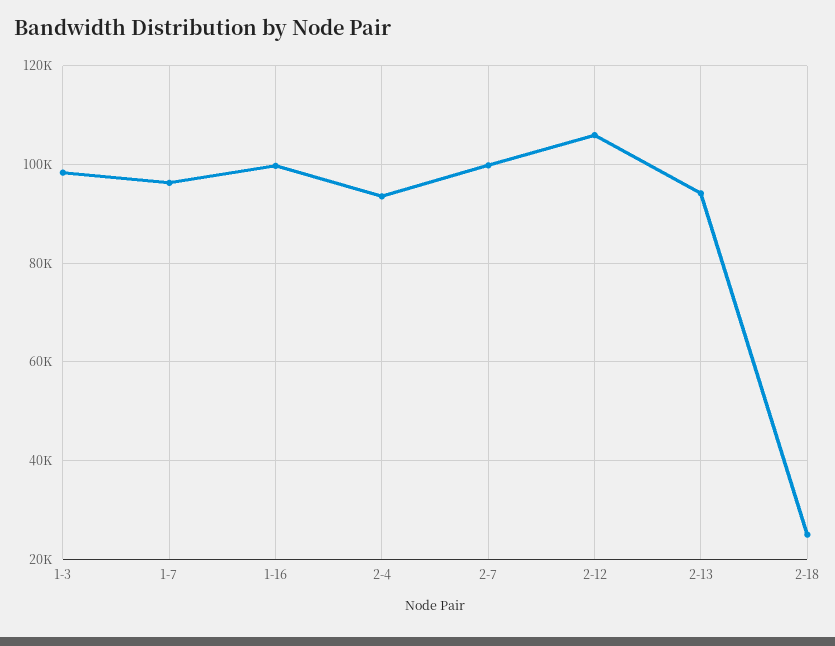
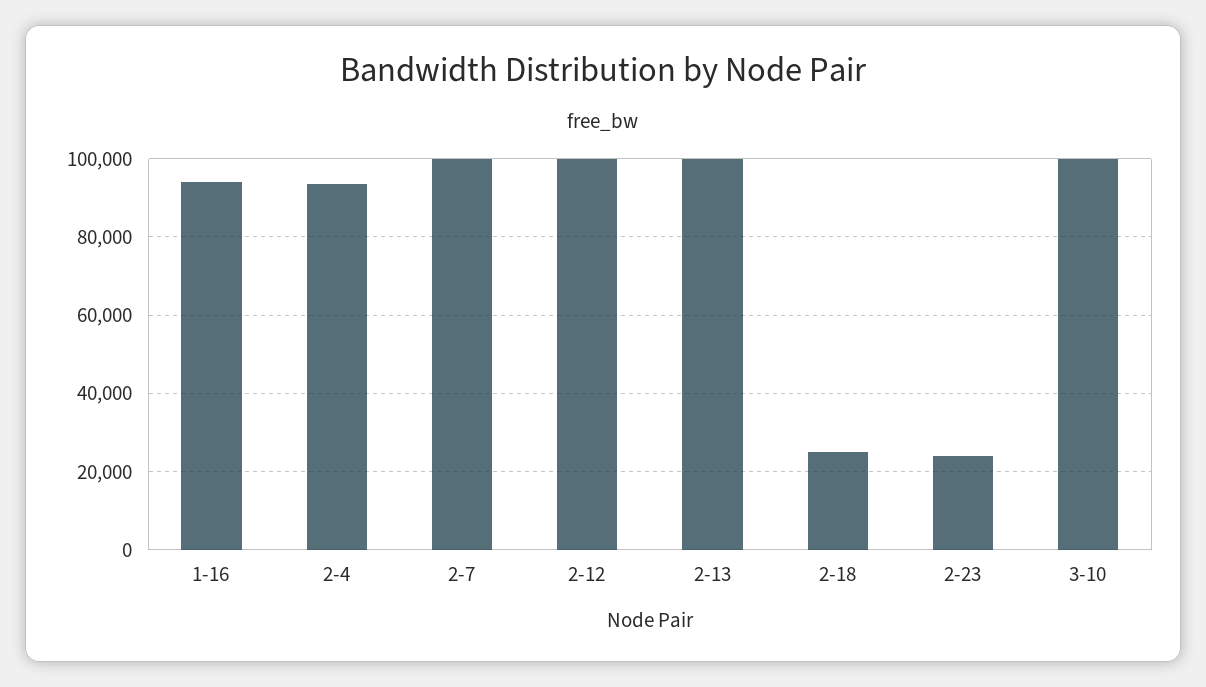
1-3: 98000 -> none
1-7: 96000 -> none
1-16: 100000 -> 94000
2-12: 106000 -> 100000
2-13: 94000 -> 100000
2-23: none -> 24000
3-10: none -> 100000

